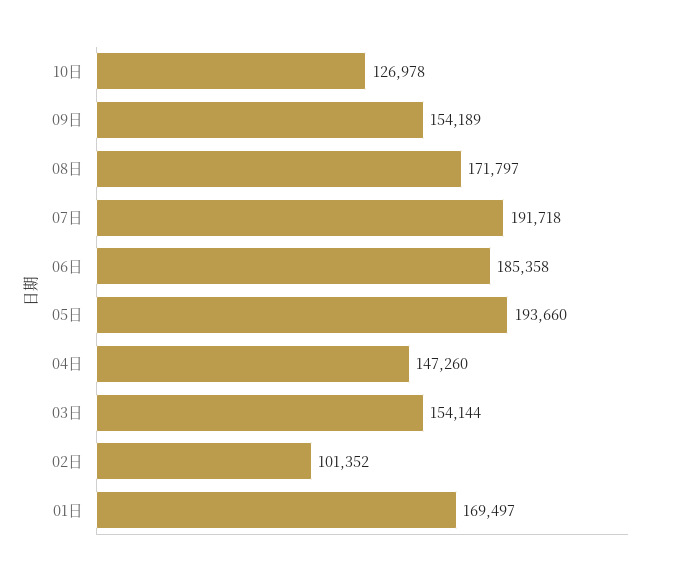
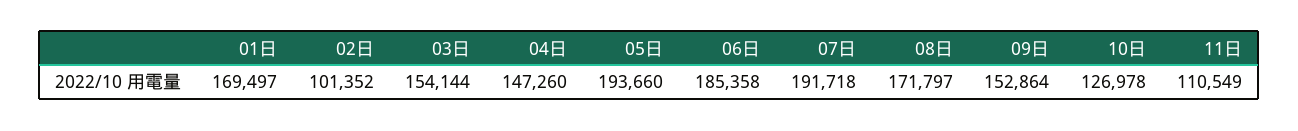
09日: 154189 -> 152864
11日: none -> 110549

